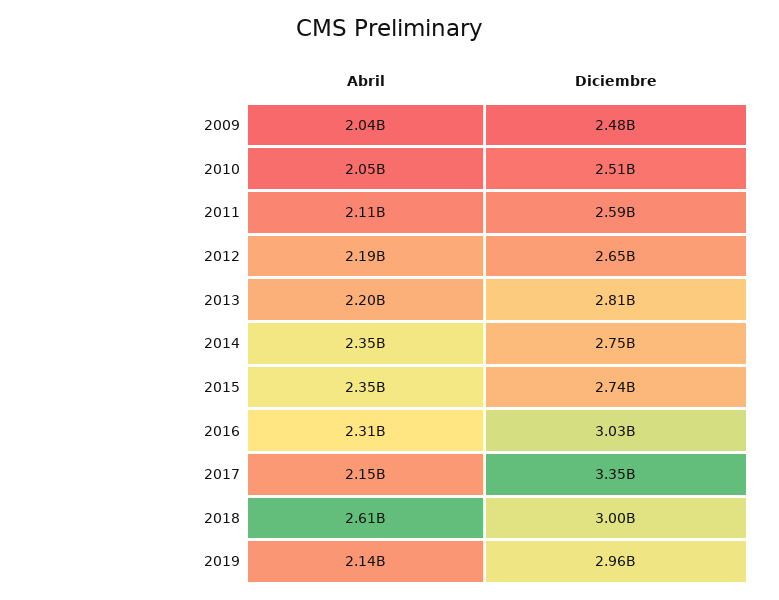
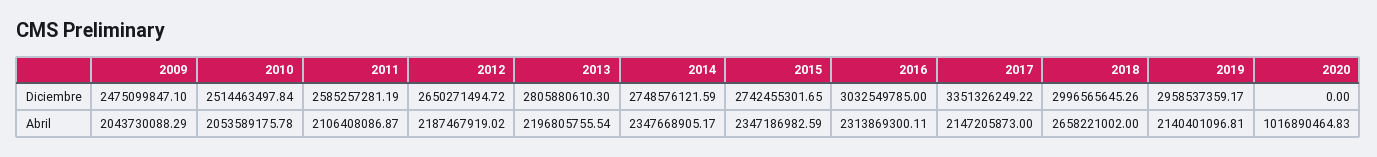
Abril, 2018: 2610000000 -> 2658221002
Diciembre, 2020: none -> 0
Abril, 2020: none -> 1016890464.83

